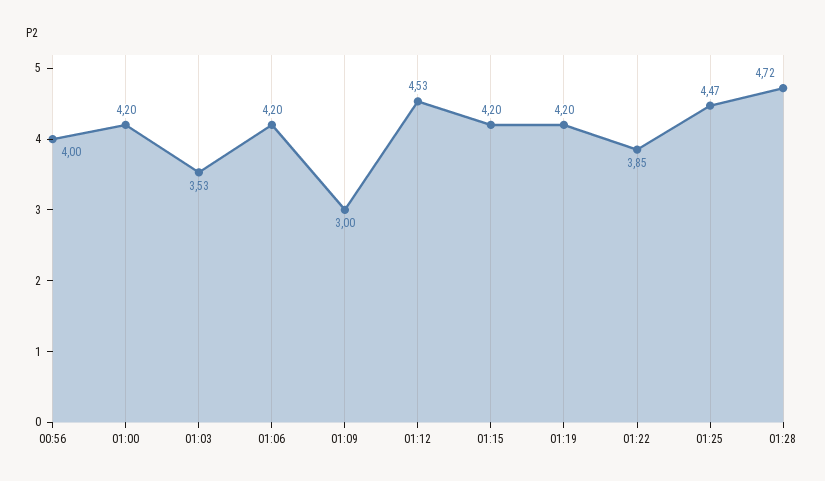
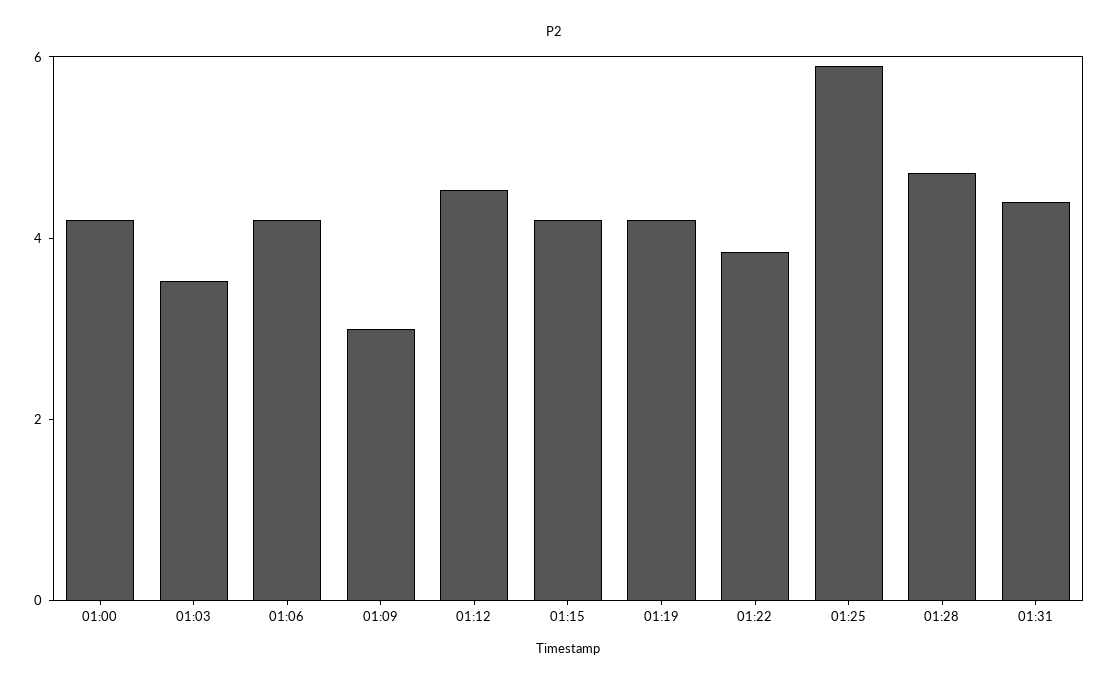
00:56: 4 -> none
01:25: 4.47 -> 6
01:31: none -> 4.5

